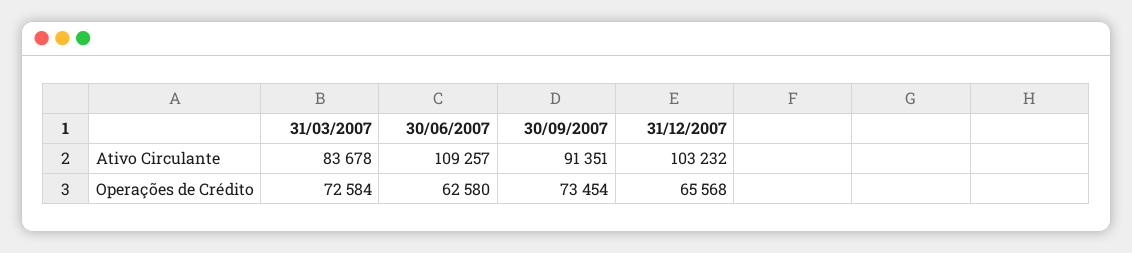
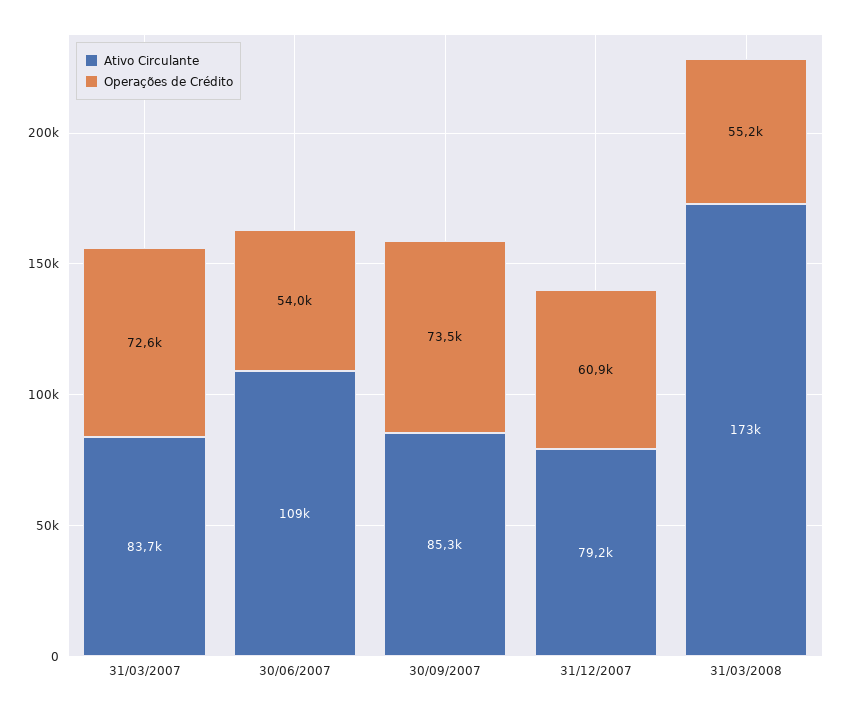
Ativo Circulante, 30/09/2007: 91351 -> 85300
Ativo Circulante, 31/12/2007: 103232 -> 79200
Operações de Crédito, 30/06/2007: 62580 -> 54000
Operações de Crédito, 31/12/2007: 65568 -> 60900
Ativo Circulante, 31/03/2008: none -> 173000
Operações de Crédito, 31/03/2008: none -> 55200

